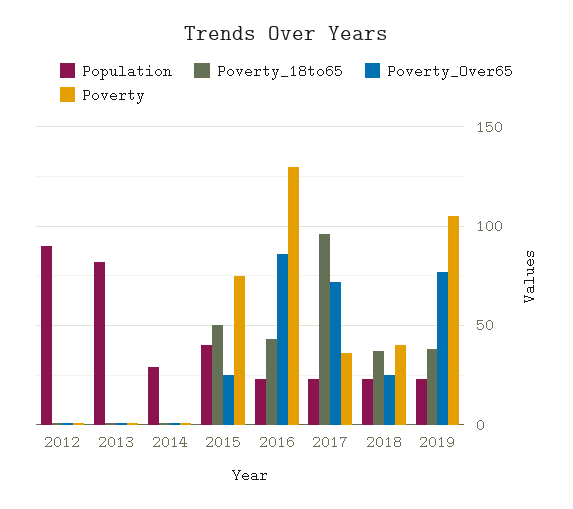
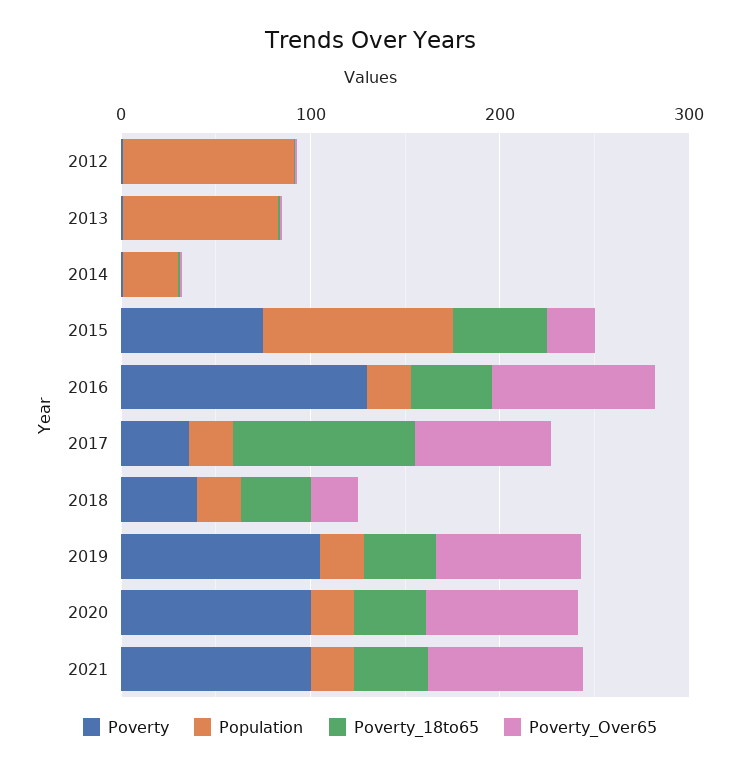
Population, 2015: 40 -> 100
Poverty, 2020: none -> 100
Population, 2020: none -> 20
Poverty_18to65, 2020: none -> 40
Poverty_Over65, 2020: none -> 80
Poverty, 2021: none -> 100
Population, 2021: none -> 20
Poverty_18to65, 2021: none -> 40
Poverty_Over65, 2021: none -> 80

